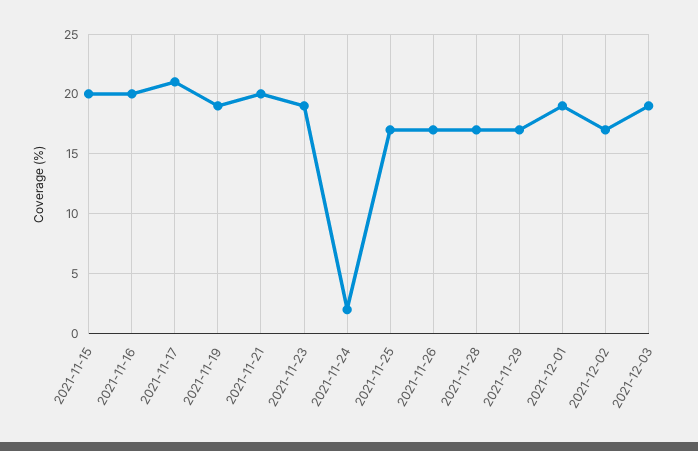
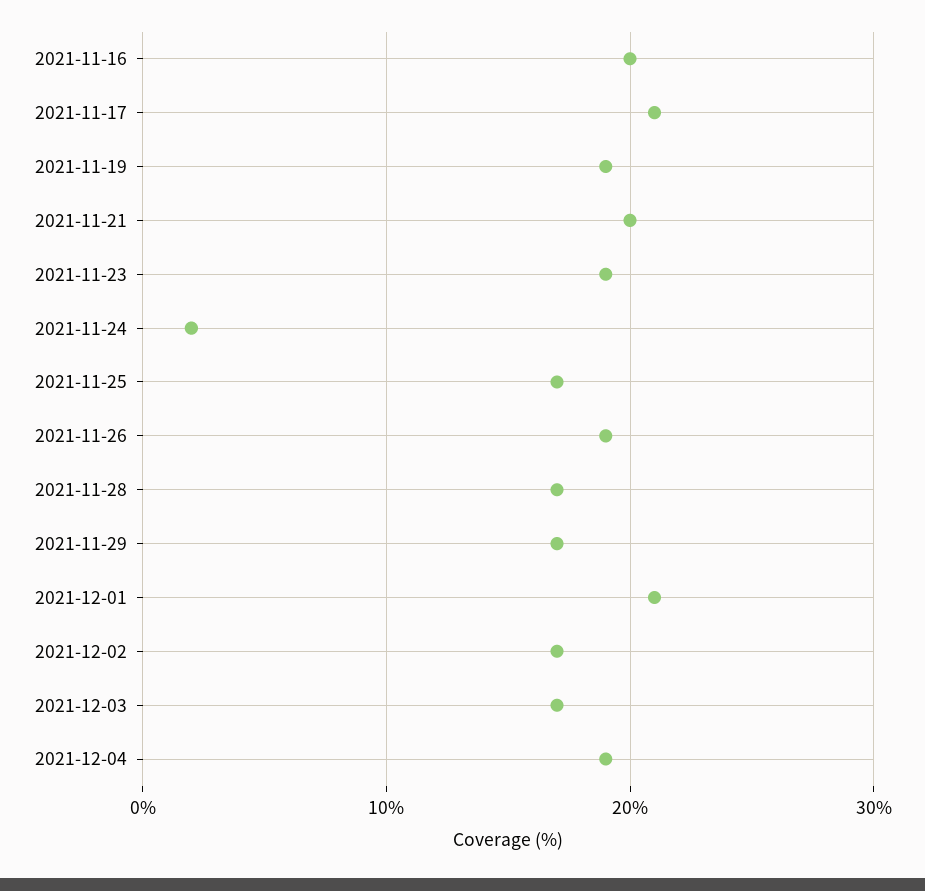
2021-11-15: 20 -> none
2021-11-26: 17 -> 19
2021-12-01: 19 -> 21
2021-12-03: 19 -> 17
2021-12-04: none -> 19

